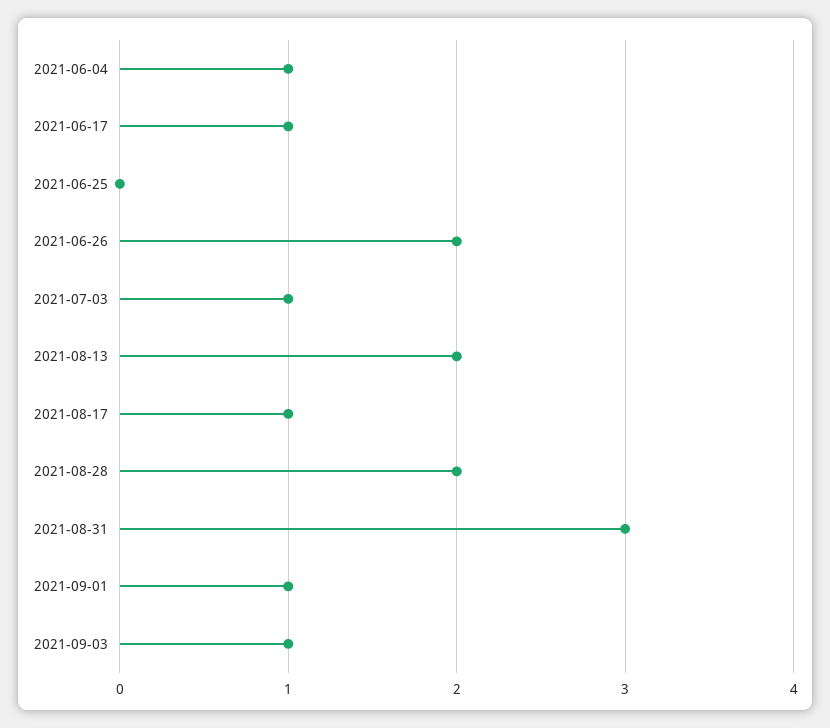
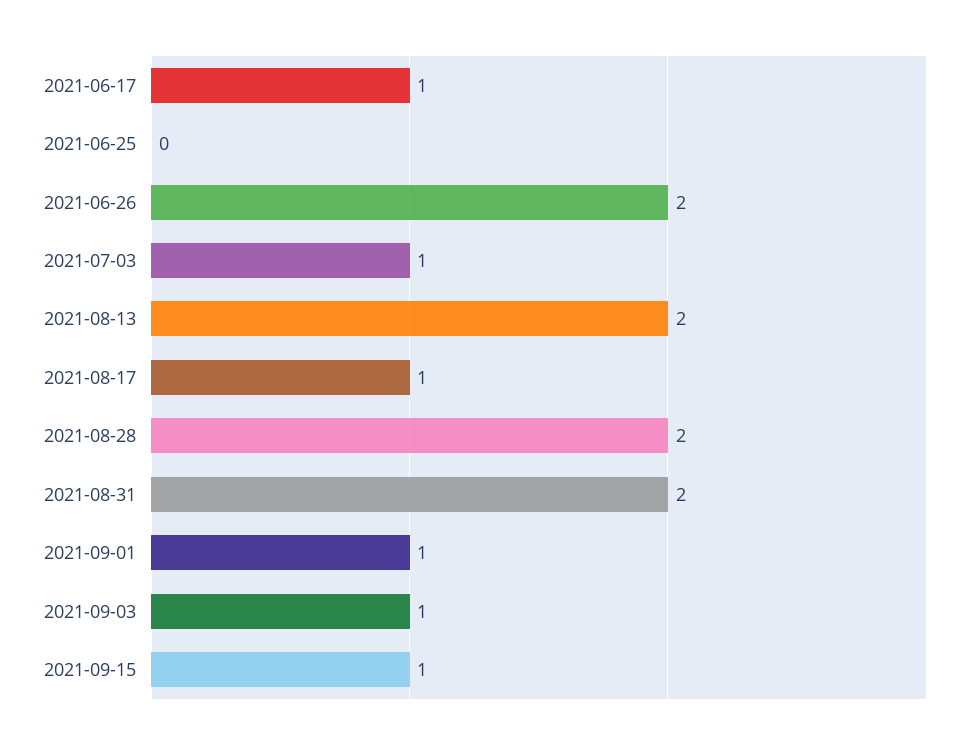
2021-06-04: 1 -> none
2021-08-31: 3 -> 2
2021-09-15: none -> 1

